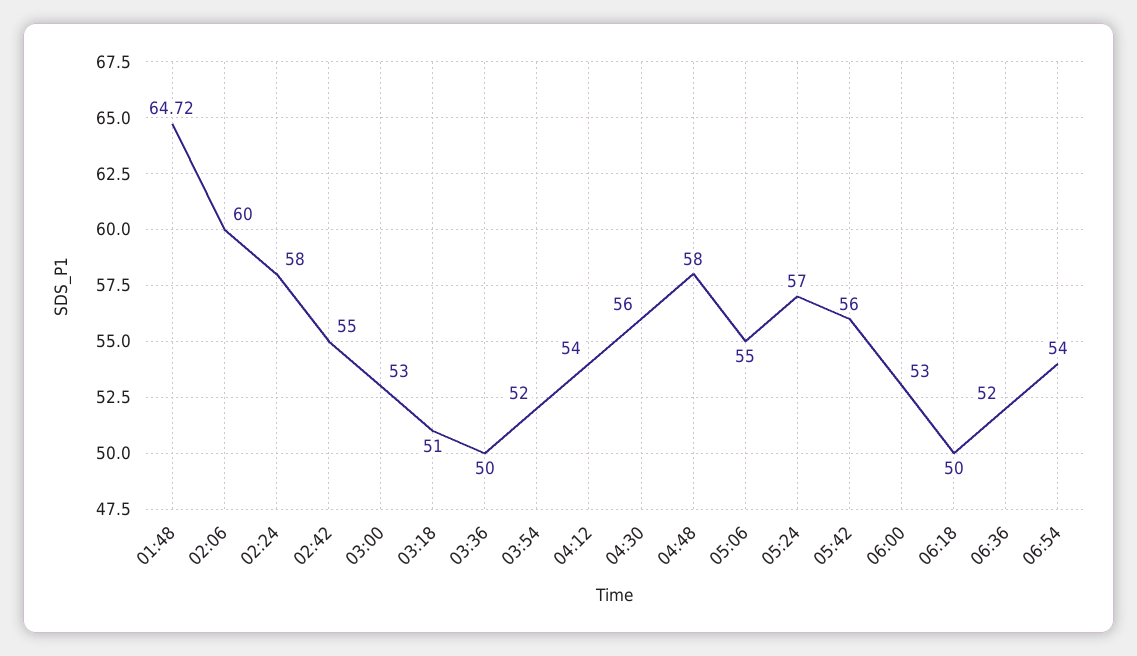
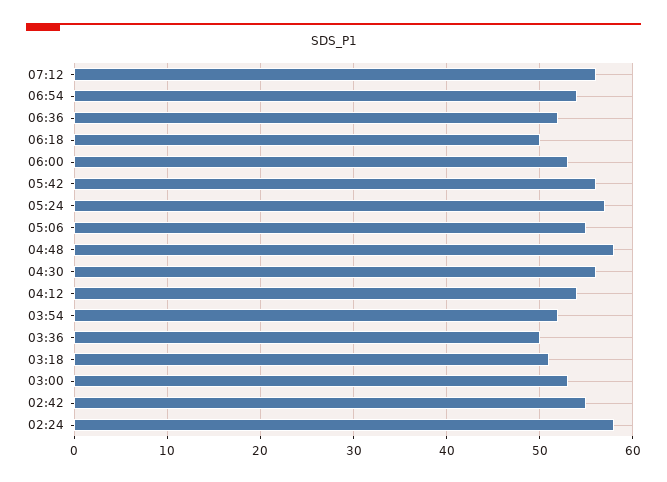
01:48: 64.72 -> none
02:06: 60 -> none
07:12: none -> 56

